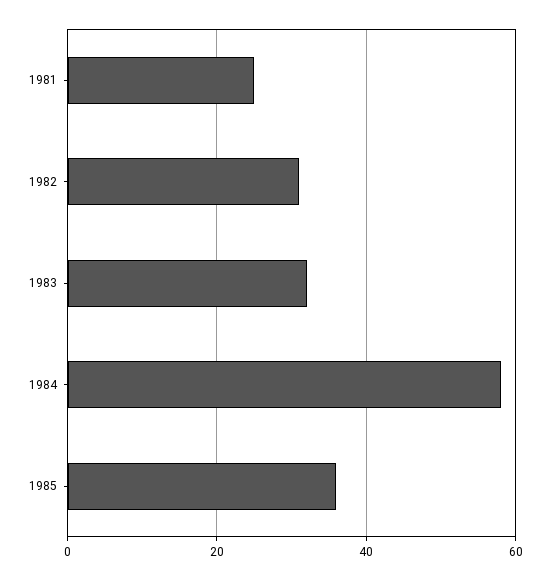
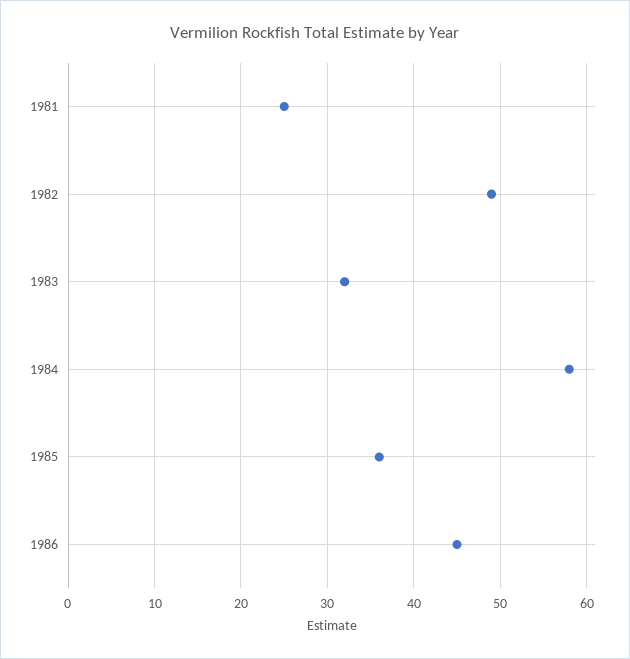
1982: 30 -> 49
1986: none -> 45

